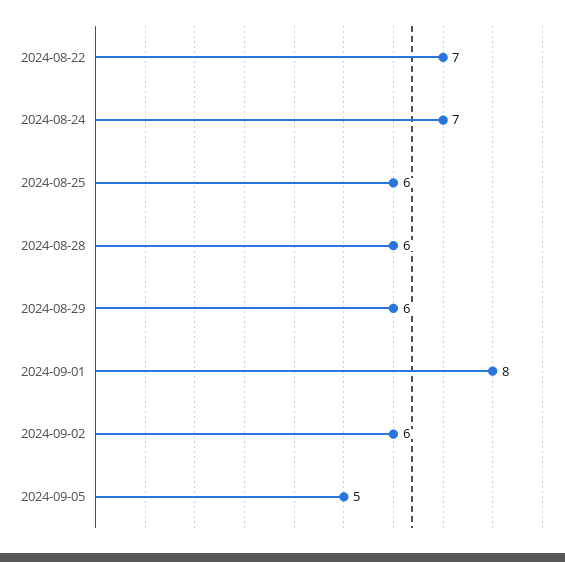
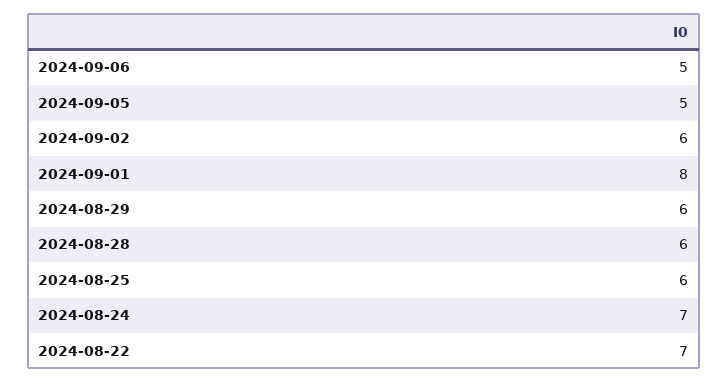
2024-09-06: none -> 5

